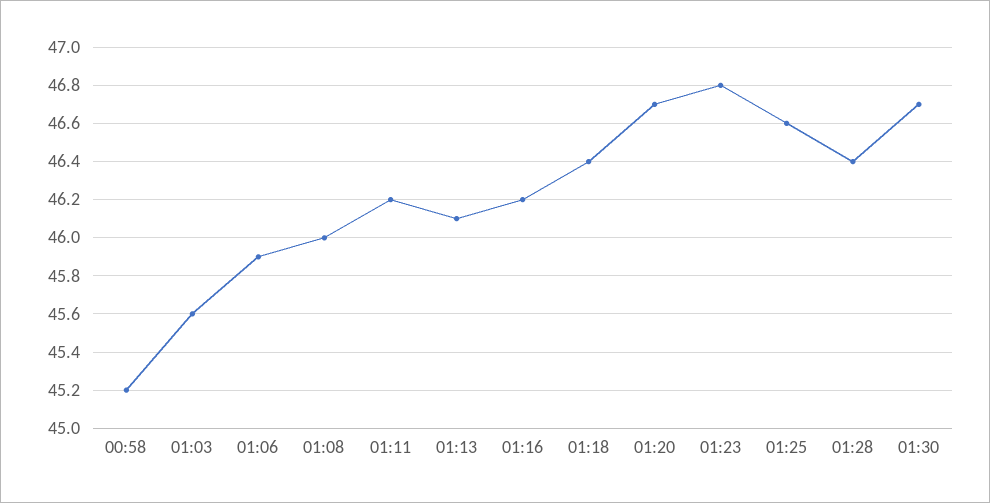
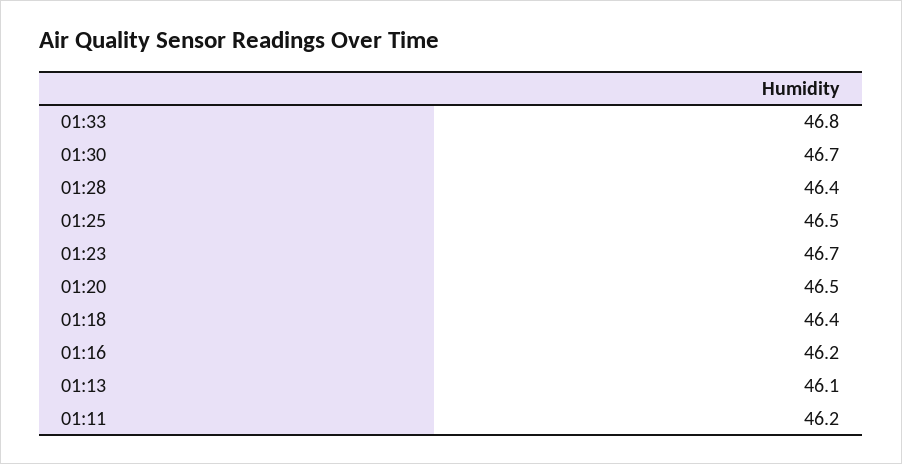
00:58: 45.2 -> none
01:03: 45.6 -> none
01:06: 45.9 -> none
01:08: 46 -> none
01:20: 46.7 -> 46.5
01:23: 46.8 -> 46.7
01:25: 46.6 -> 46.5
01:33: none -> 46.8

